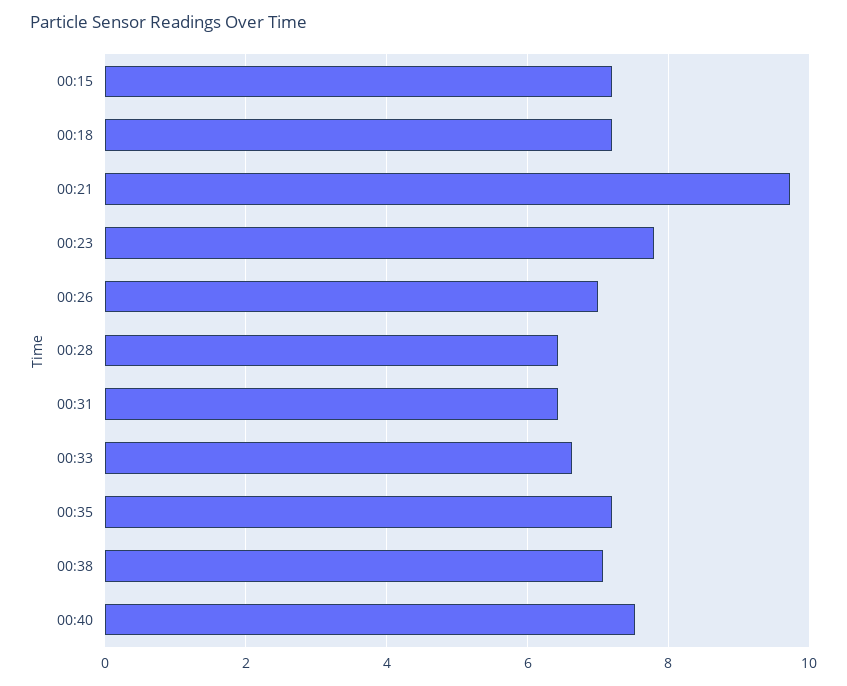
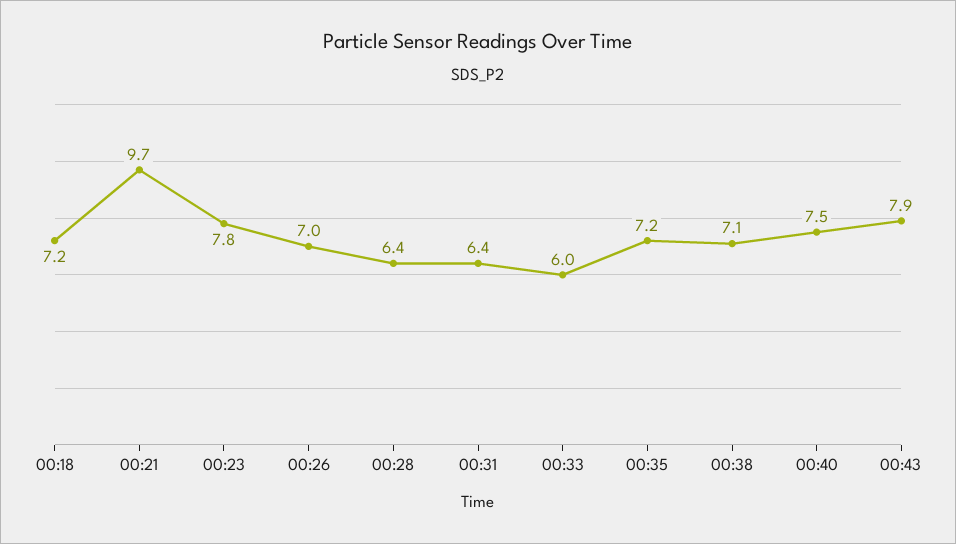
00:15: 7.2 -> none
00:33: 6.6 -> 6
00:43: none -> 7.9

